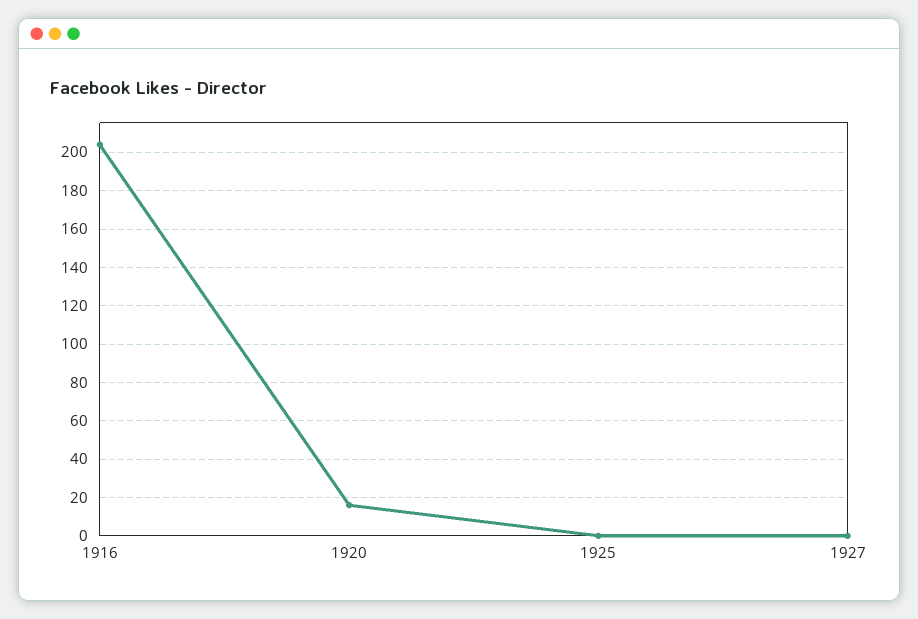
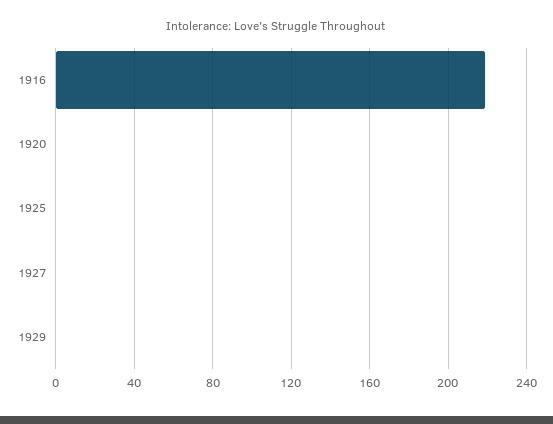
1916: 205 -> 220
1920: 15 -> 0
1929: none -> 0

